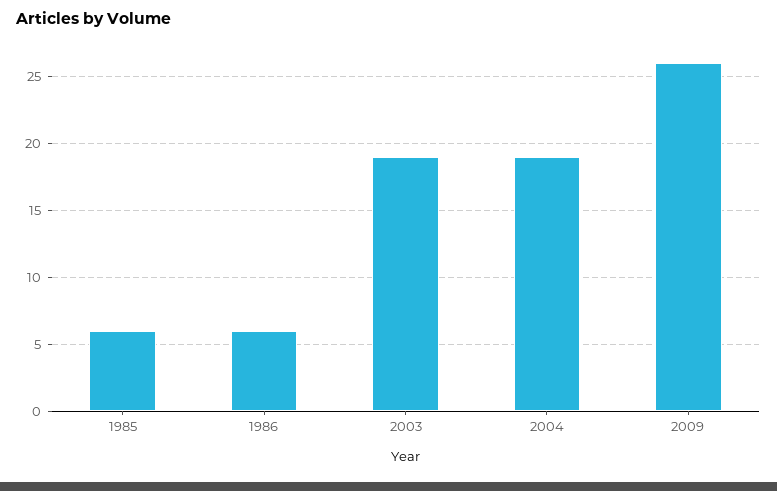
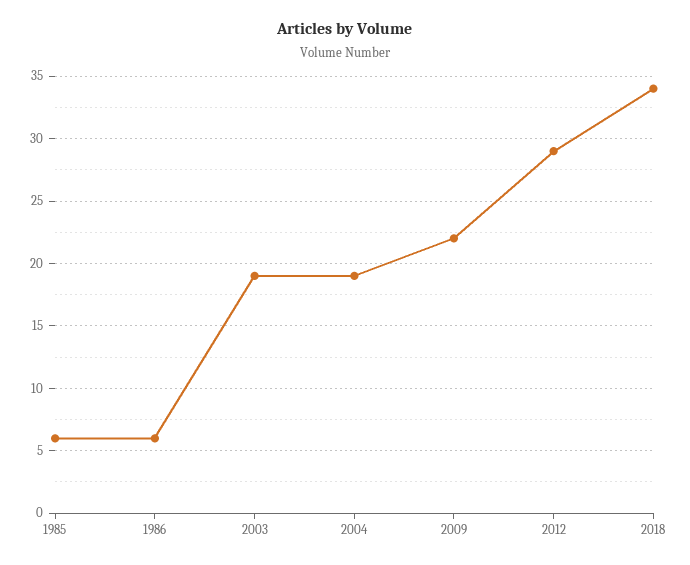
2009: 26 -> 22
2012: none -> 29
2018: none -> 34

